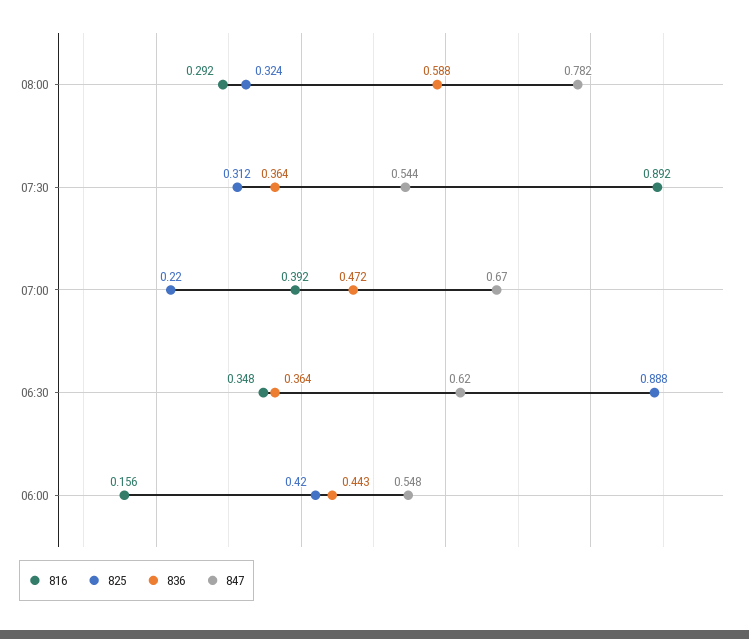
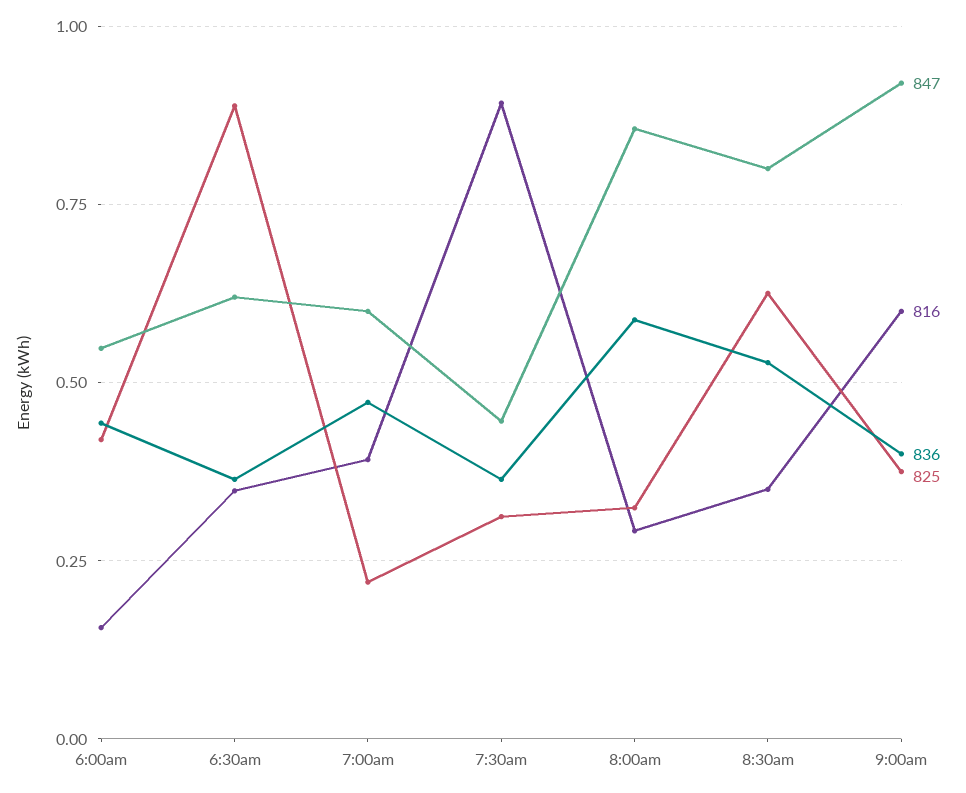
847, 08:00: 0.782 -> 0.85
847, 07:30: 0.544 -> 0.45
847, 07:00: 0.67 -> 0.6
847, 8:30am: none -> 0.8
816, 8:30am: none -> 0.35
836, 8:30am: none -> 0.525
825, 8:30am: none -> 0.625
847, 9:00am: none -> 0.925
816, 9:00am: none -> 0.6
836, 9:00am: none -> 0.4
825, 9:00am: none -> 0.375

